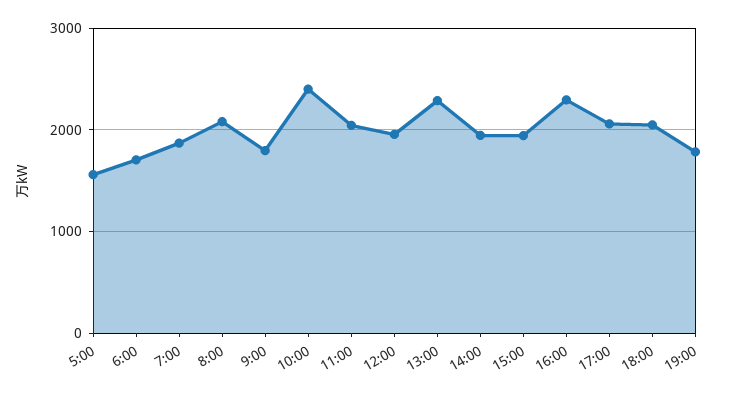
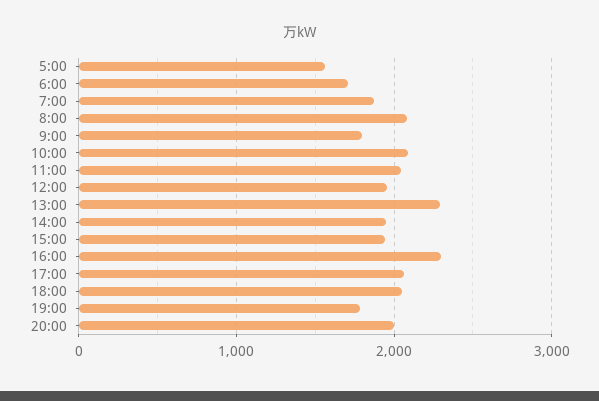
10:00: 2400 -> 2100
20:00: none -> 2000

